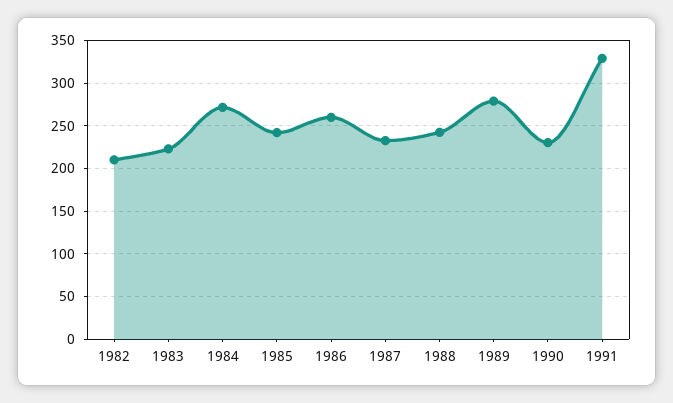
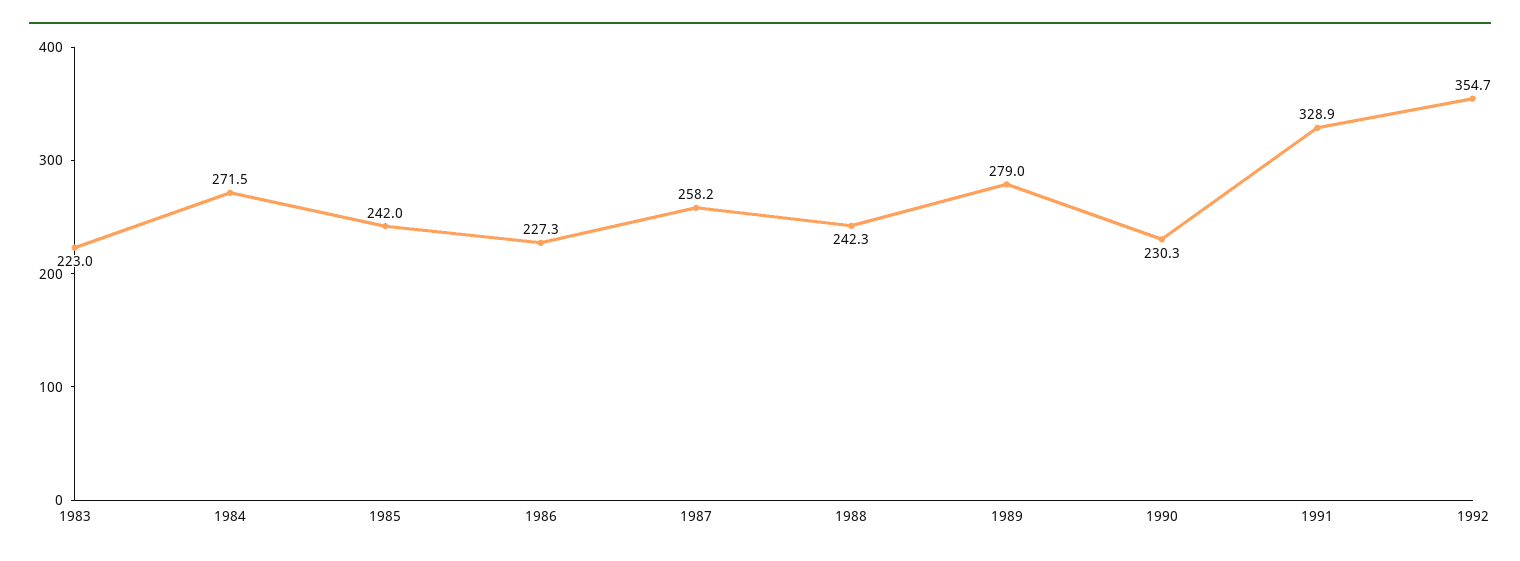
1982: 210 -> none
1986: 260 -> 227.3
1987: 230 -> 258.2
1992: none -> 354.7

